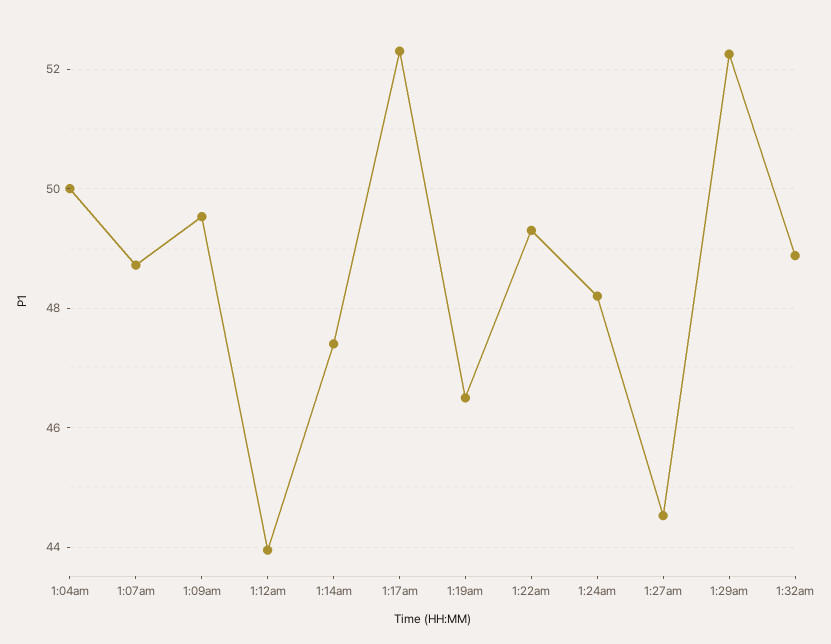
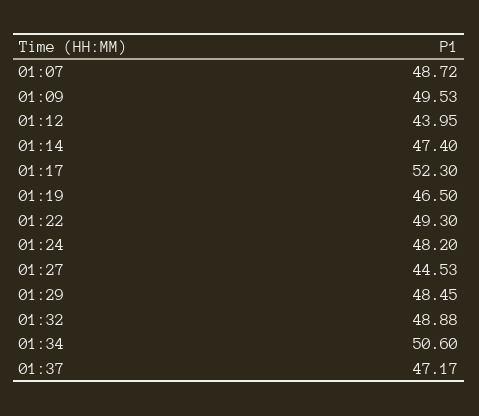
1:04am: 50 -> none
1:29am: 52.2 -> 48.45
01:34: none -> 50.6
01:37: none -> 47.17

